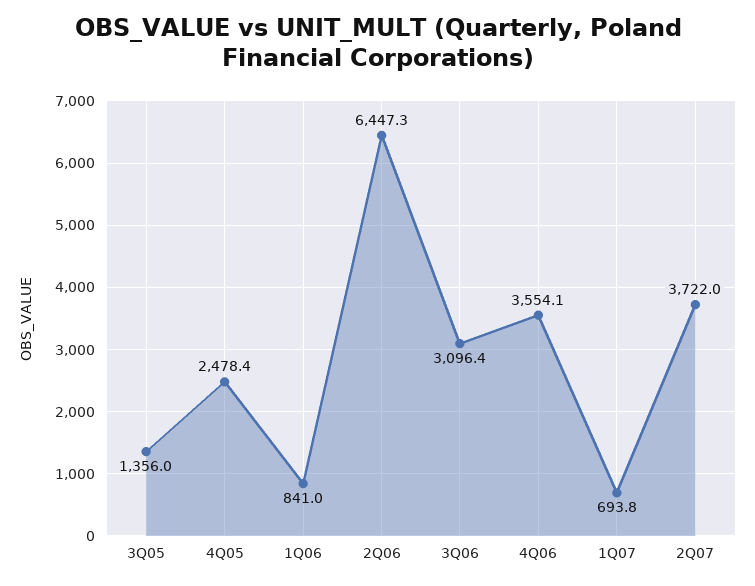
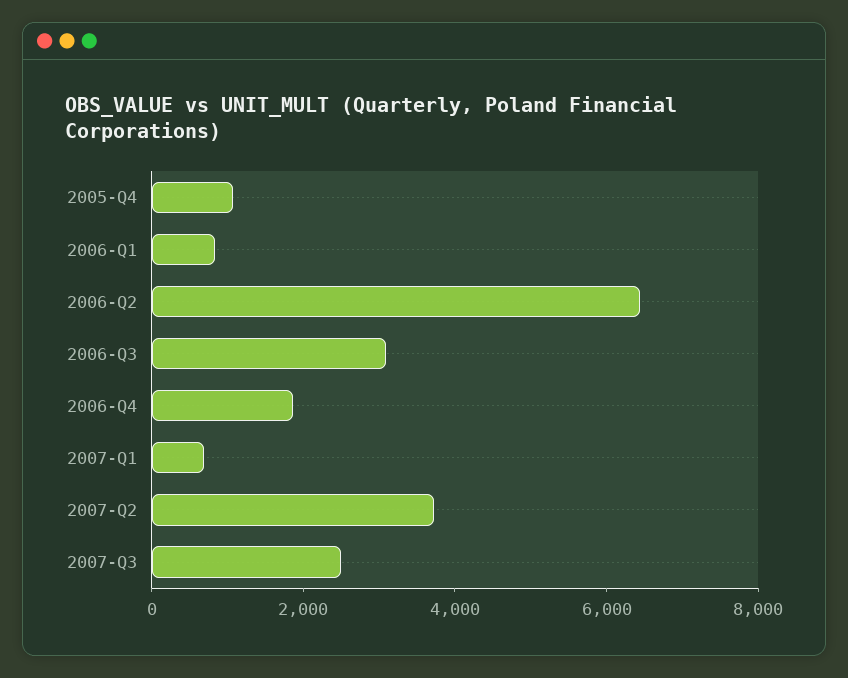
3Q05: 1356 -> none
4Q05: 2478.4 -> 1000
4Q06: 3554.1 -> 2000
2007-Q3: none -> 2500

